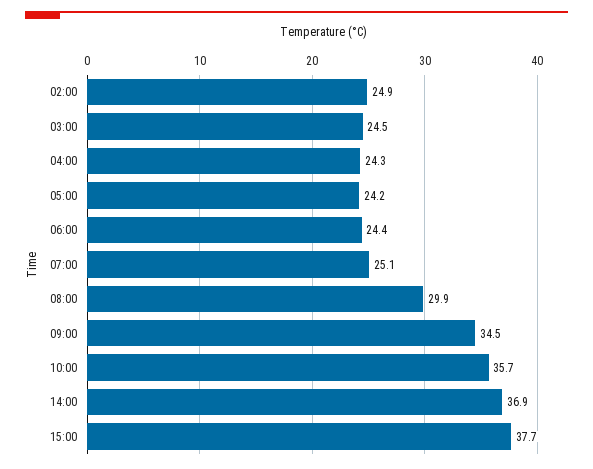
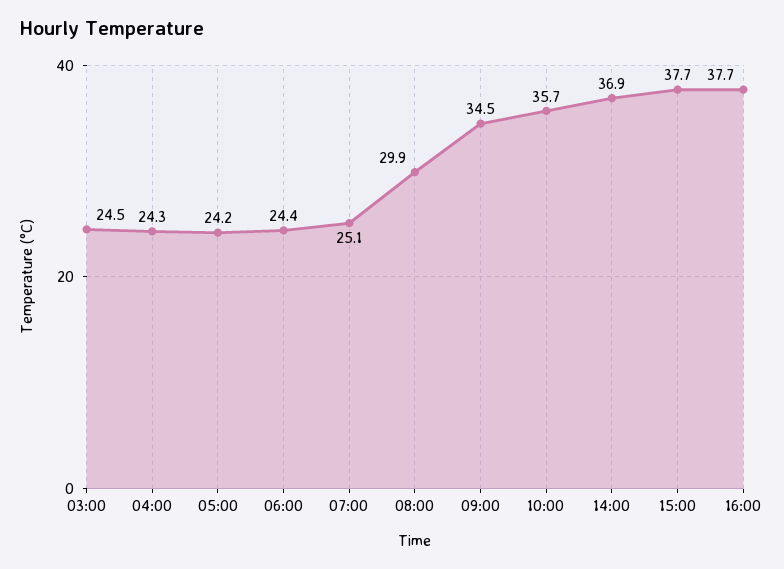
02:00: 24.9 -> none
16:00: none -> 37.7

